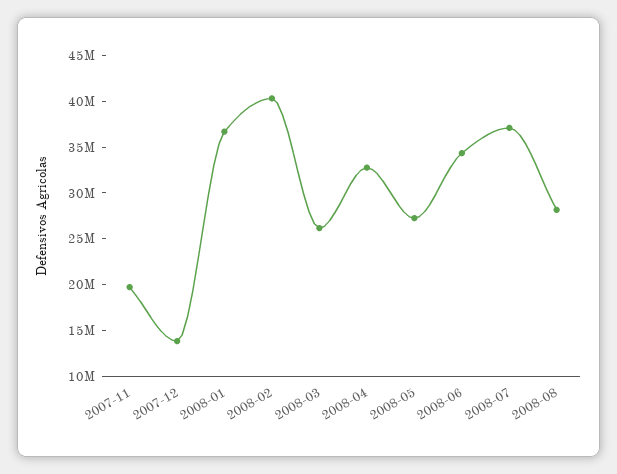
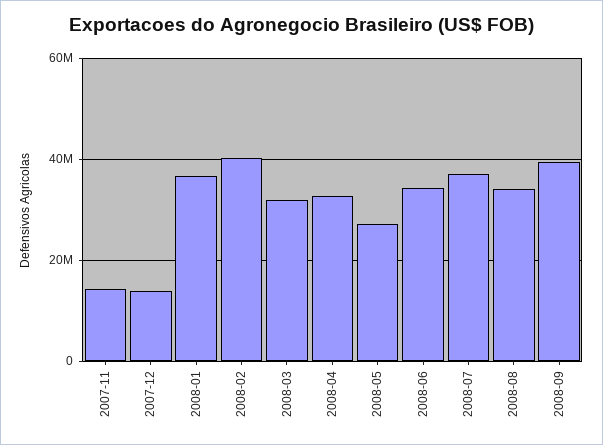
2007-11: 20000000 -> 14000000
2008-03: 26000000 -> 32000000
2008-08: 28000000 -> 34000000
2008-09: none -> 40000000

